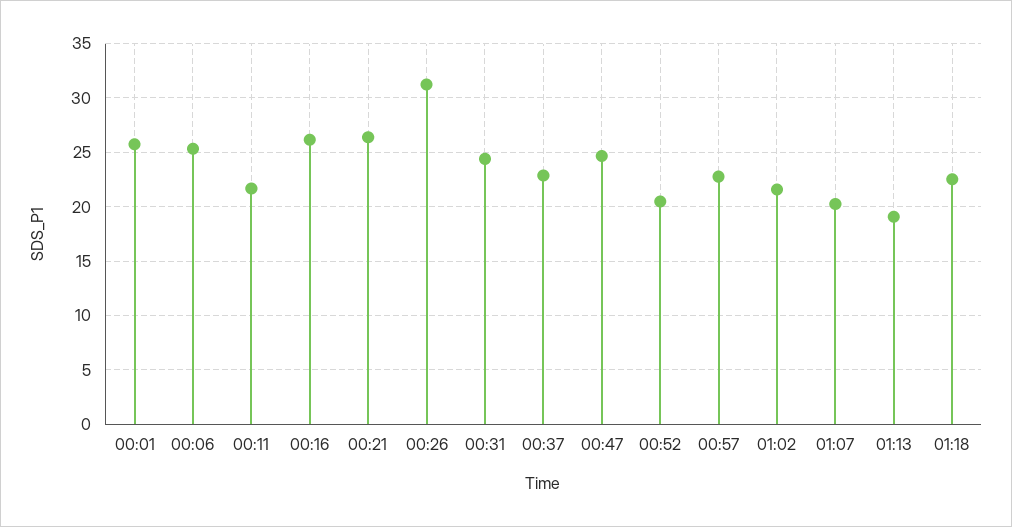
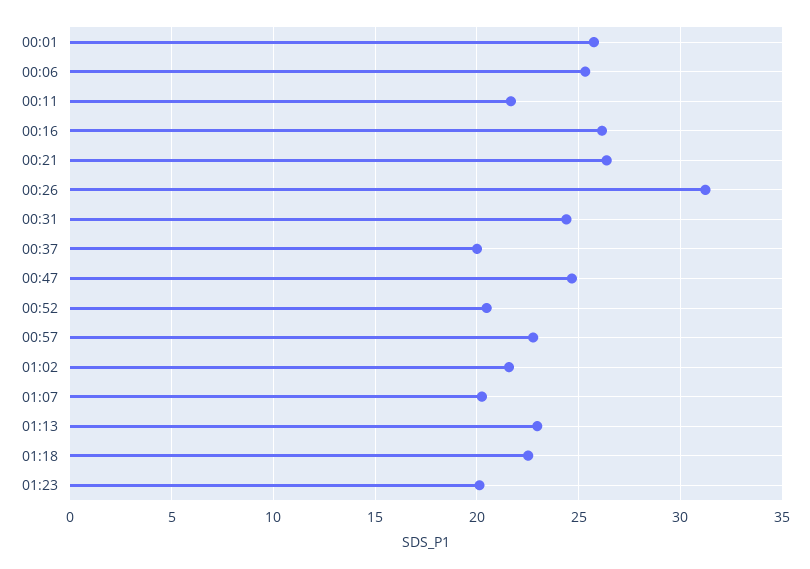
00:37: 23 -> 20
01:13: 19 -> 23
01:23: none -> 20

